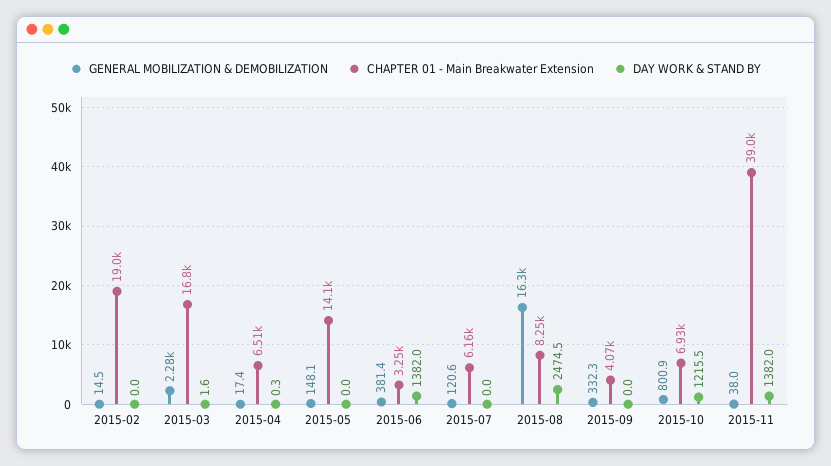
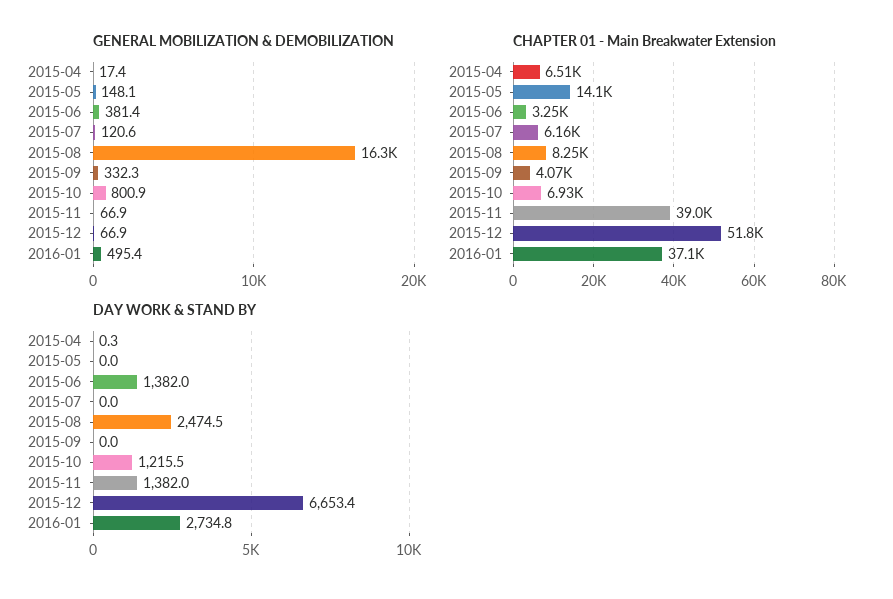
GENERAL MOBILIZATION & DEMOBILIZATION, 2015-02: 14.5 -> none
CHAPTER 01 - Main Breakwater Extension, 2015-02: 19000 -> none
DAY WORK & STAND BY, 2015-02: 0 -> none
GENERAL MOBILIZATION & DEMOBILIZATION, 2015-03: 2280 -> none
CHAPTER 01 - Main Breakwater Extension, 2015-03: 16800 -> none
DAY WORK & STAND BY, 2015-03: 1.6 -> none
GENERAL MOBILIZATION & DEMOBILIZATION, 2015-11: 38 -> 66.9
GENERAL MOBILIZATION & DEMOBILIZATION, 2015-12: none -> 66.9
GENERAL MOBILIZATION & DEMOBILIZATION, 2016-01: none -> 495.4
CHAPTER 01 - Main Breakwater Extension, 2015-12: none -> 51800
CHAPTER 01 - Main Breakwater Extension, 2016-01: none -> 37100
DAY WORK & STAND BY, 2015-12: none -> 6653.4
DAY WORK & STAND BY, 2016-01: none -> 2734.8

